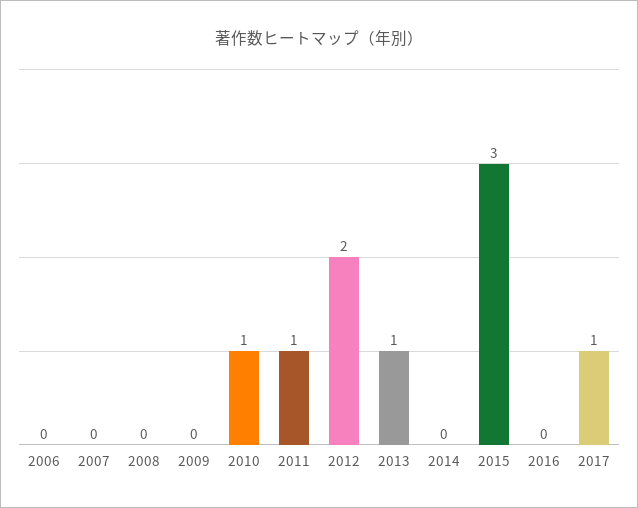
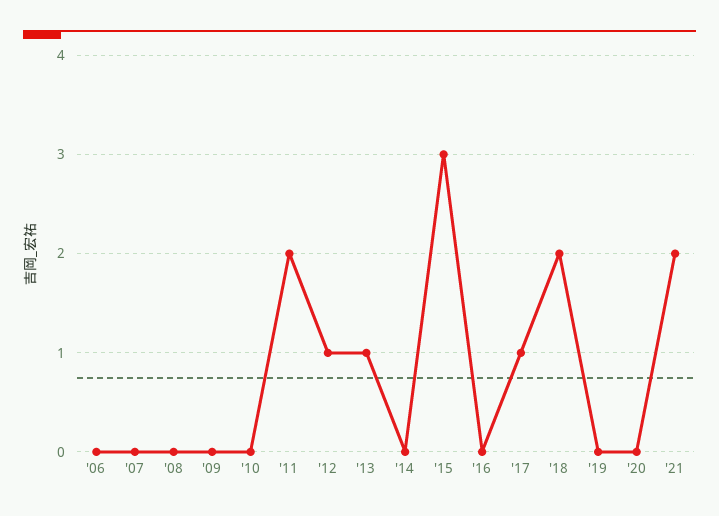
2010: 1 -> 0
2011: 1 -> 2
2012: 2 -> 1
'18: none -> 2
'19: none -> 0
'20: none -> 0
'21: none -> 2

